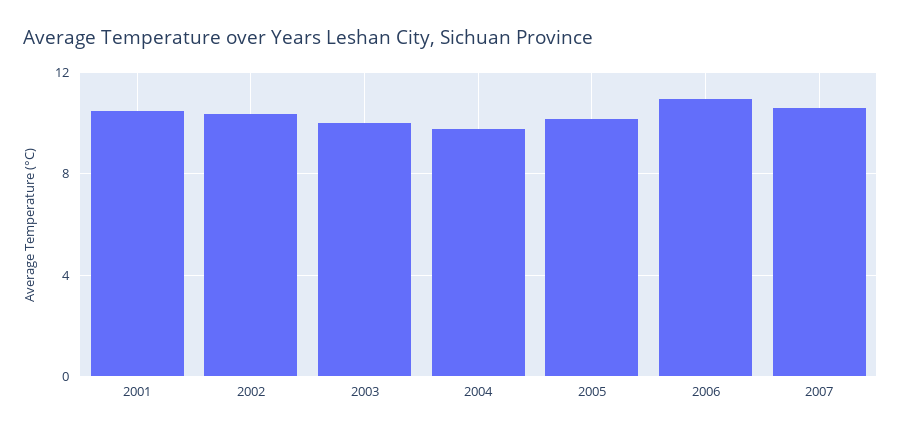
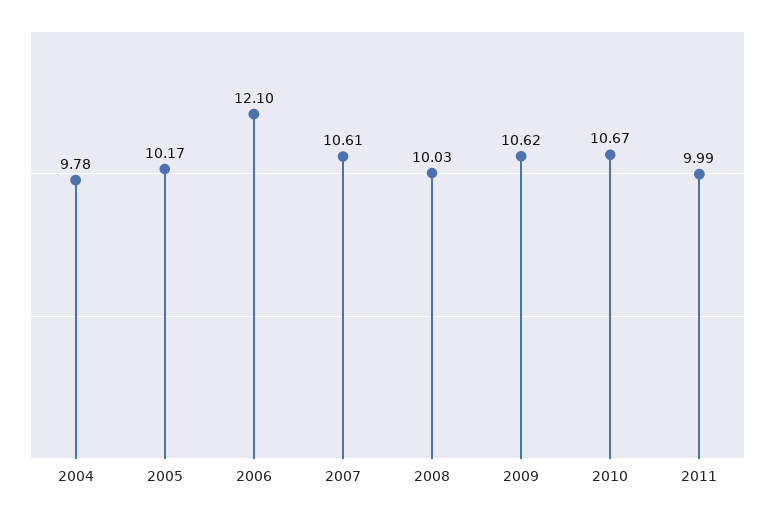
2001: 10.5 -> none
2002: 10.5 -> none
2003: 10 -> none
2006: 11 -> 12.1
2008: none -> 10.03
2009: none -> 10.62
2010: none -> 10.67
2011: none -> 9.99

